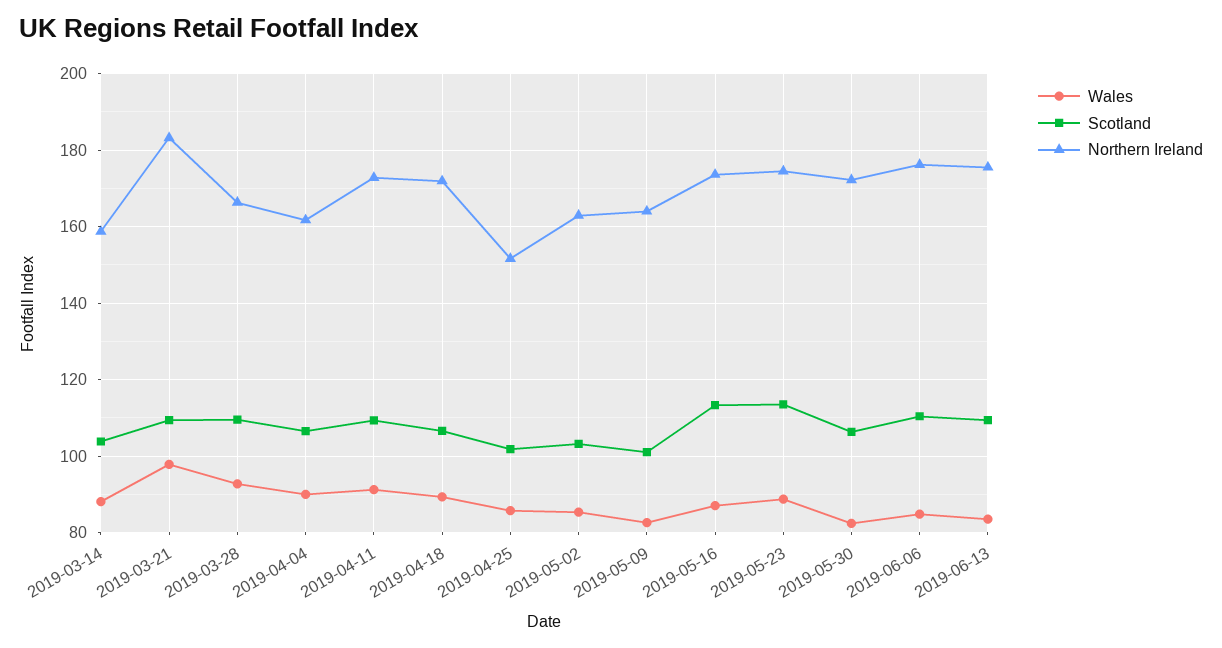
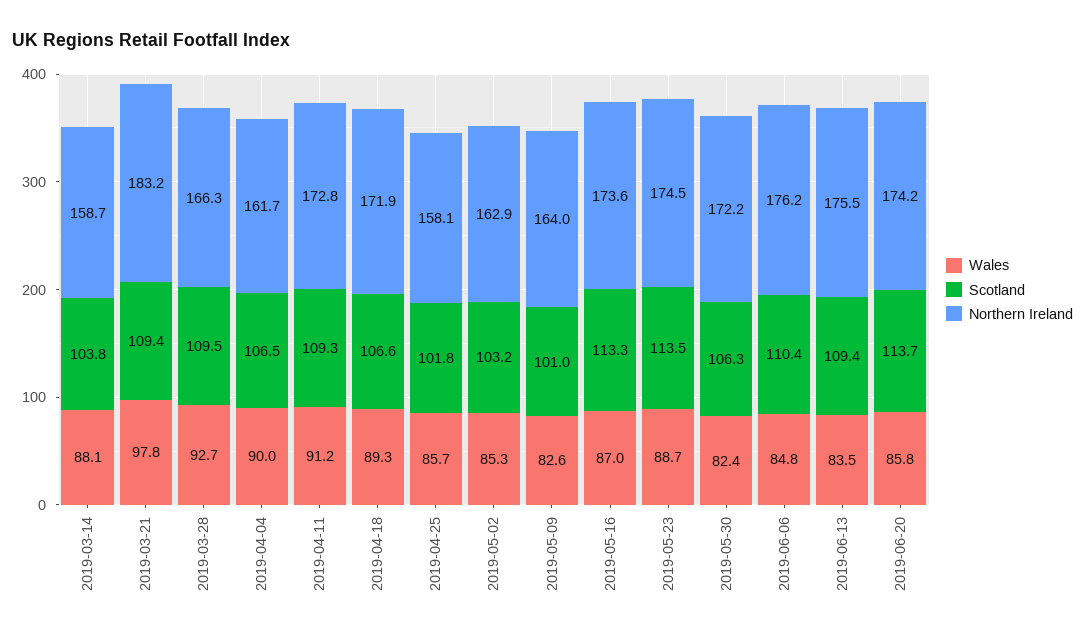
Northern Ireland, 2019-04-25: 152 -> 158.1
Wales, 2019-06-20: none -> 85.8
Scotland, 2019-06-20: none -> 113.7
Northern Ireland, 2019-06-20: none -> 174.2

